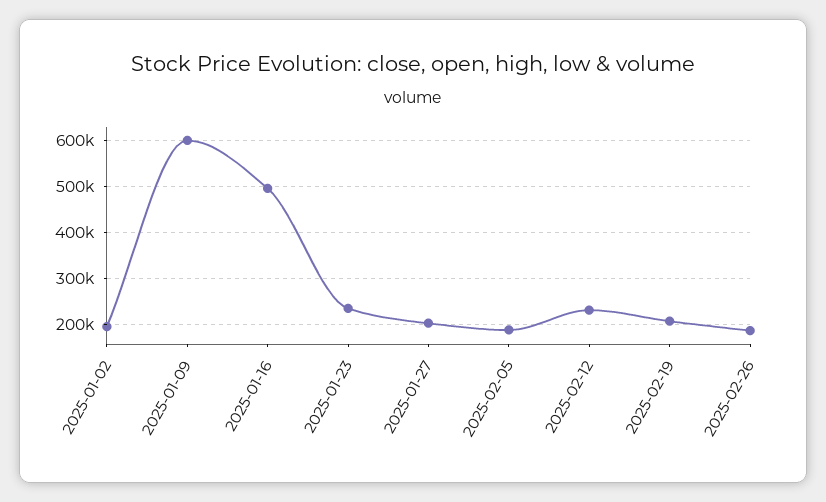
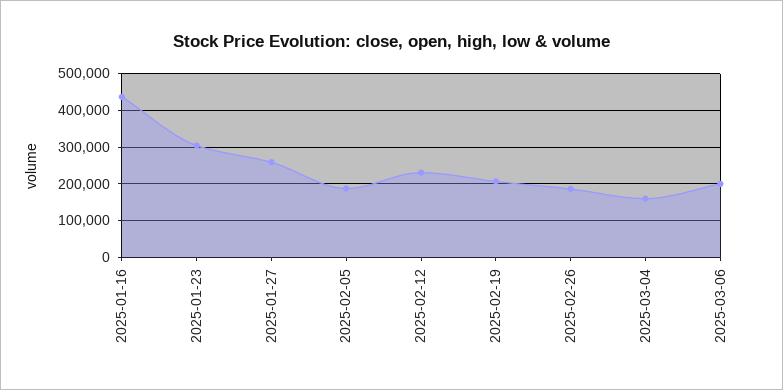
2025-01-02: 200000 -> none
2025-01-09: 600000 -> none
2025-01-16: 500000 -> 440000
2025-01-23: 240000 -> 300000
2025-01-27: 200000 -> 260000
2025-03-04: none -> 160000
2025-03-06: none -> 200000

